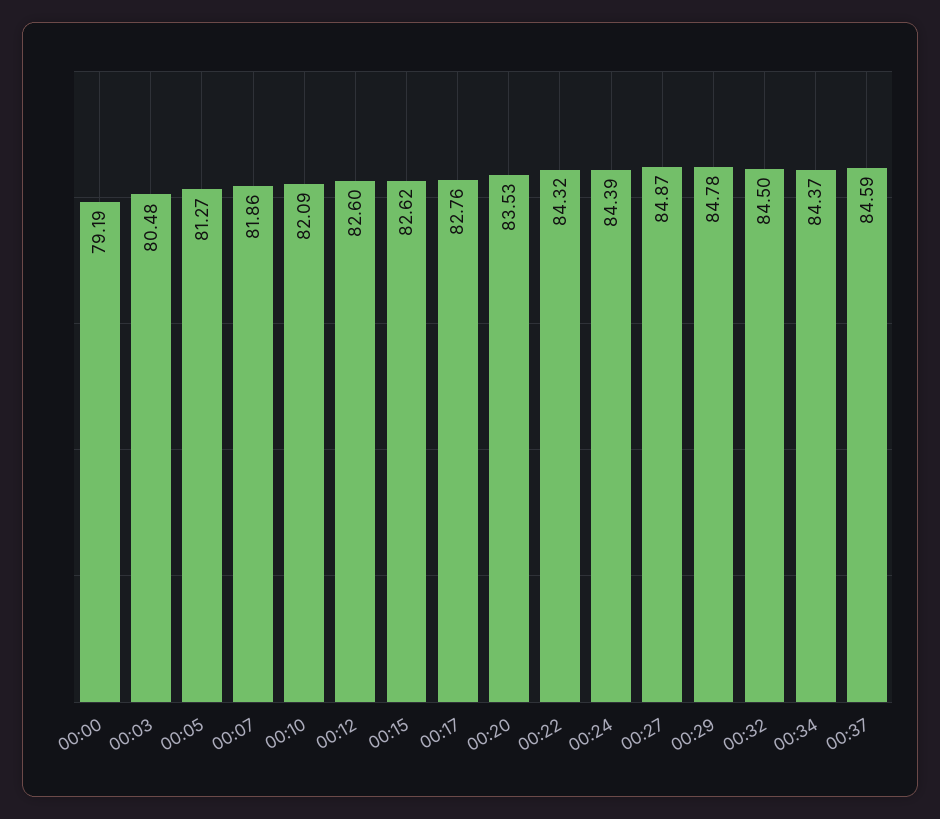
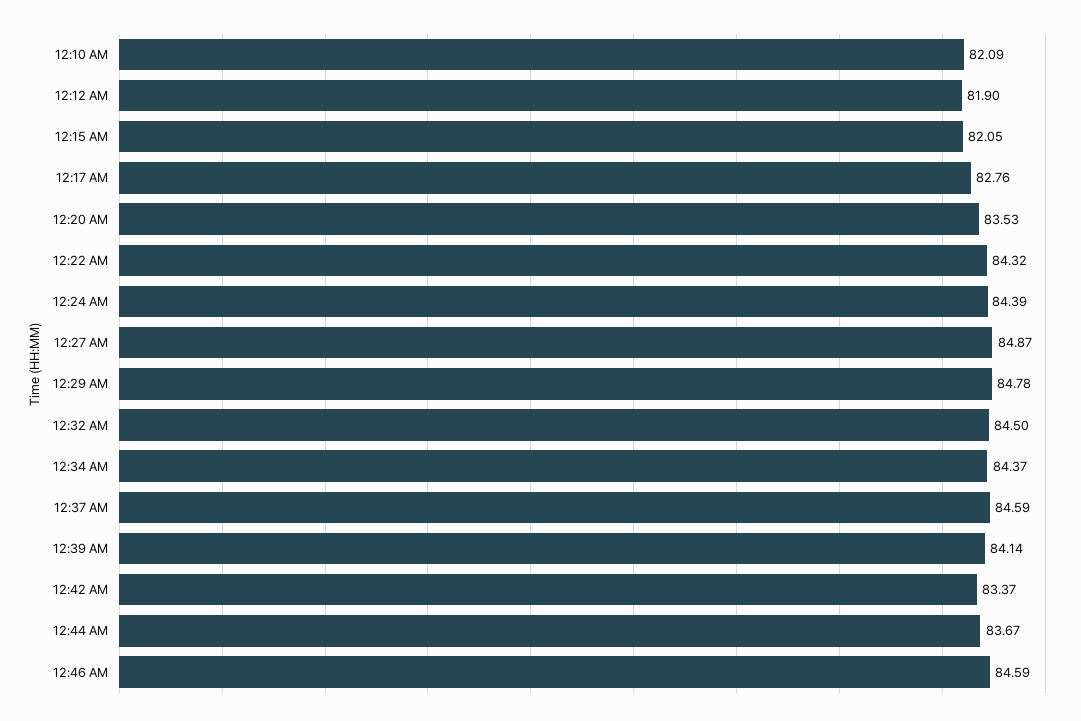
00:00: 79.19 -> none
00:03: 80.48 -> none
00:05: 81.27 -> none
00:07: 81.86 -> none
00:12: 82.6 -> 81.9
00:15: 82.62 -> 82.05
12:39 AM: none -> 84.14
12:42 AM: none -> 83.37
12:44 AM: none -> 83.67
12:46 AM: none -> 84.59

